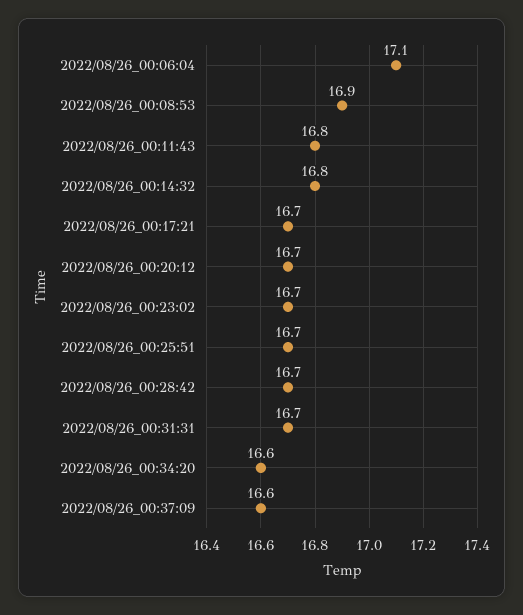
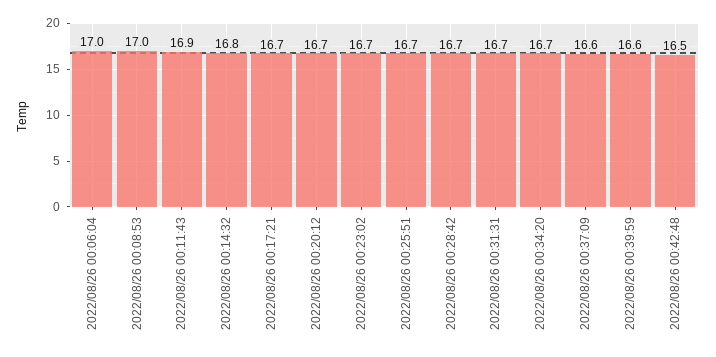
2022/08/26_00:06:04: 17.1 -> 17
2022/08/26_00:08:53: 16.9 -> 17
2022/08/26_00:11:43: 16.8 -> 16.9
2022/08/26_00:34:20: 16.6 -> 16.7
2022/08/26 00:39:59: none -> 16.6
2022/08/26 00:42:48: none -> 16.5

